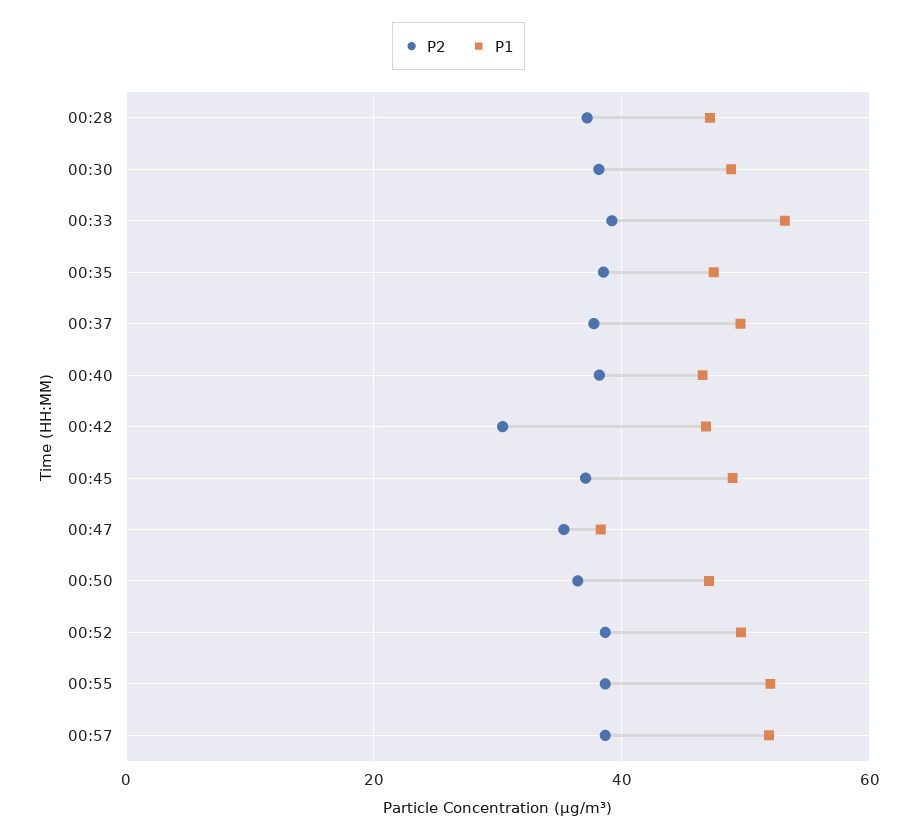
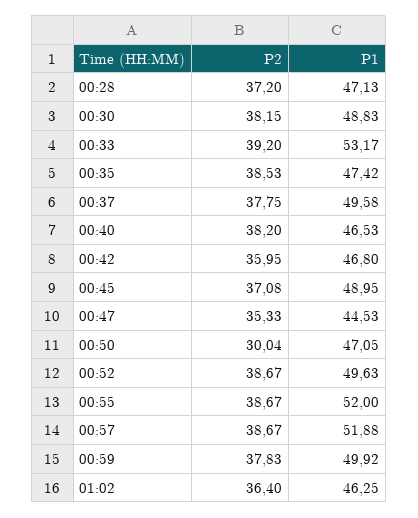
P2, 00:42: 30 -> 35.95
P1, 00:47: 38 -> 44.53
P2, 00:50: 36 -> 30.04
P2, 00:59: none -> 37.83
P1, 00:59: none -> 49.92
P2, 01:02: none -> 36.4
P1, 01:02: none -> 46.25

